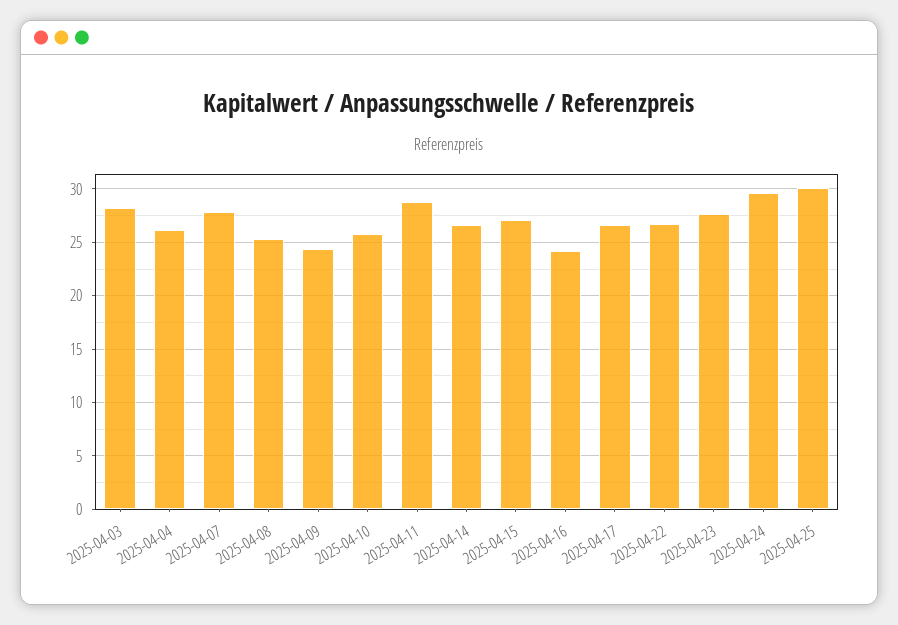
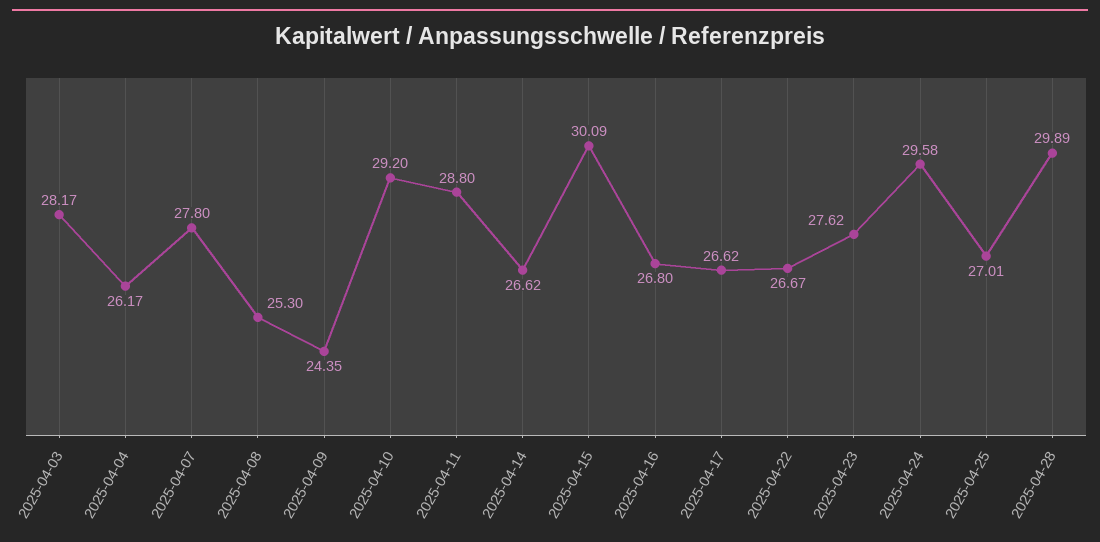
2025-04-10: 26 -> 29.2
2025-04-15: 27 -> 30.09
2025-04-16: 24 -> 26.8
2025-04-25: 30 -> 27.01
2025-04-28: none -> 29.89

